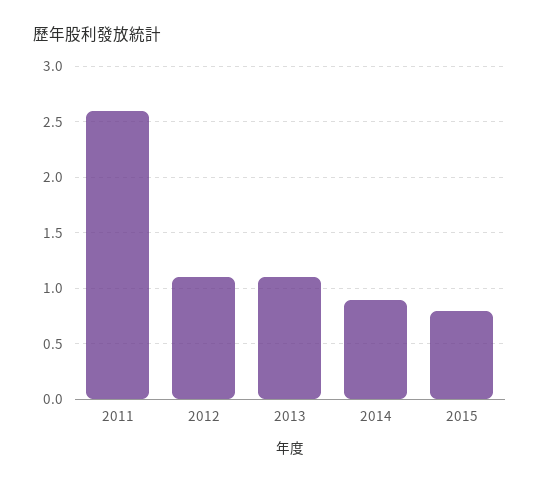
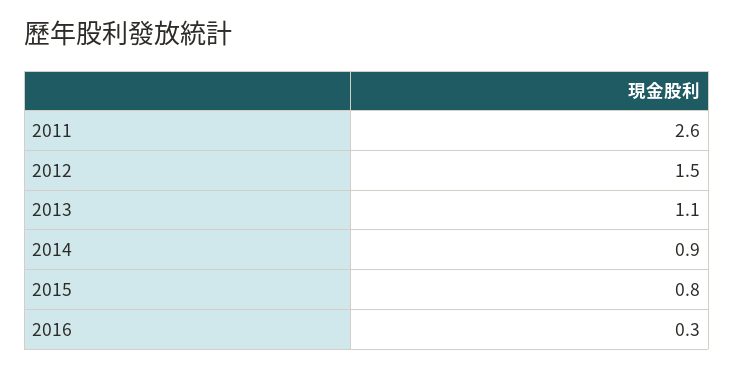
2012: 1.1 -> 1.5
2016: none -> 0.3

